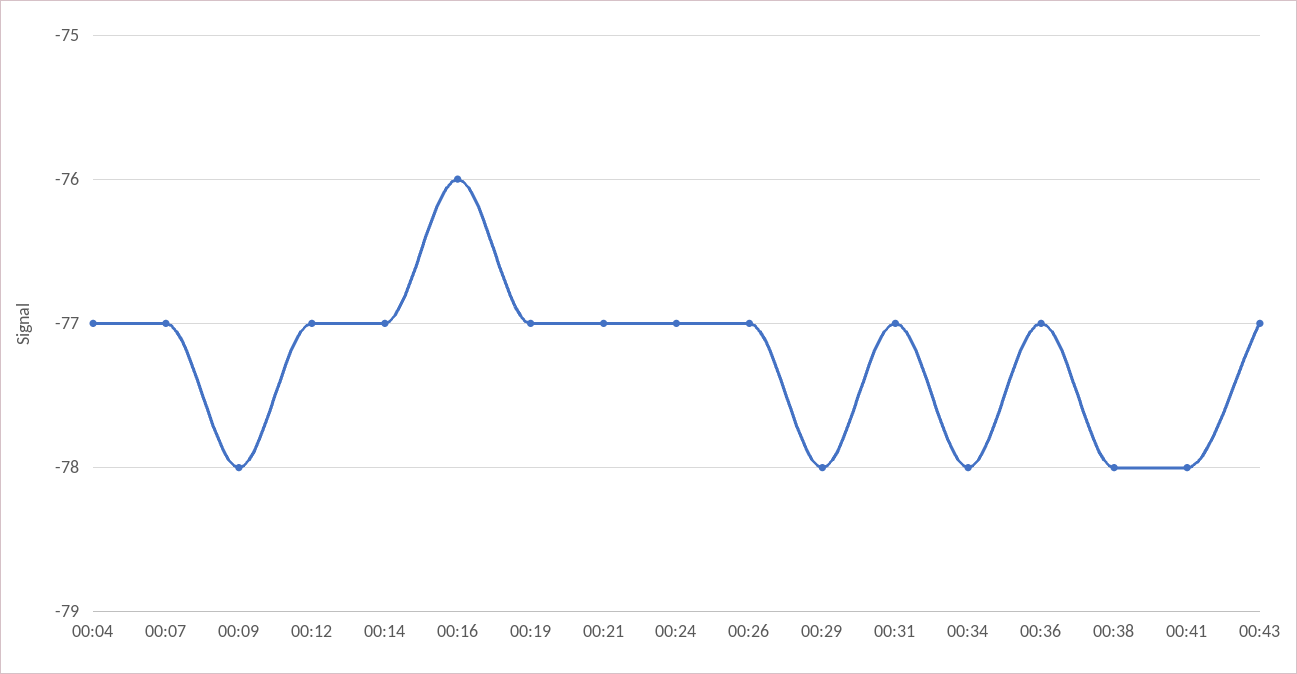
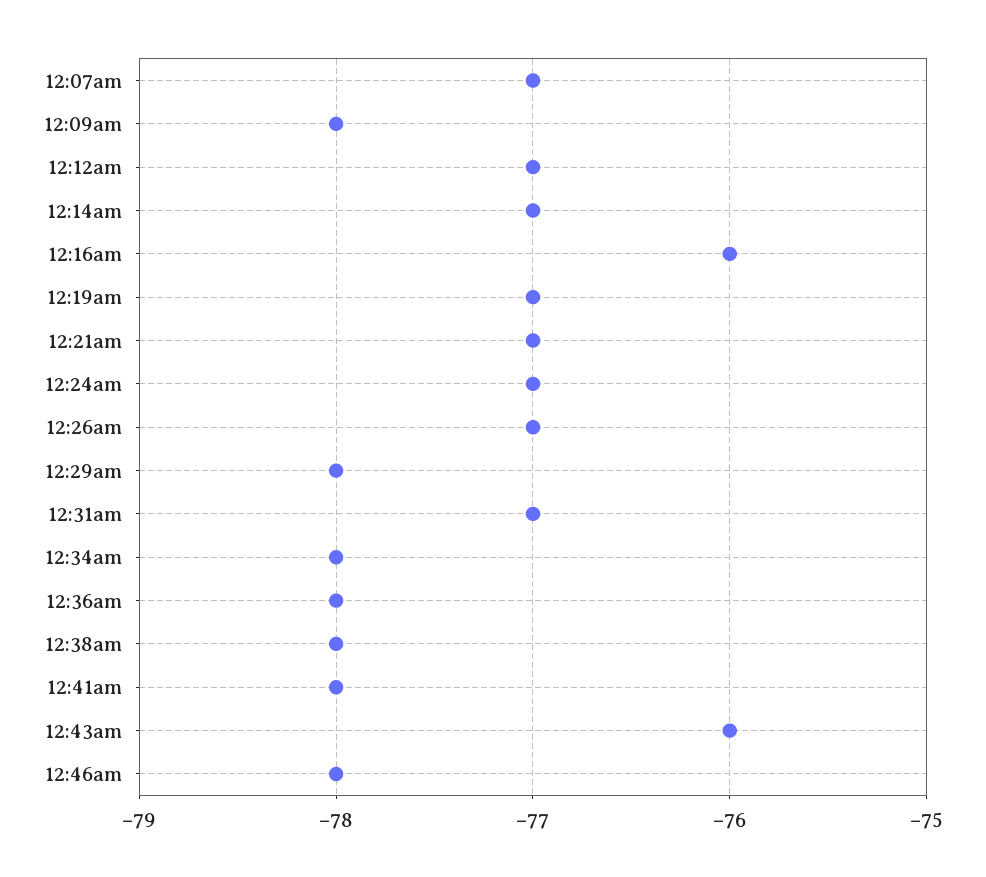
00:04: -77 -> none
00:36: -77 -> -78
00:43: -77 -> -76
12:46am: none -> -78

